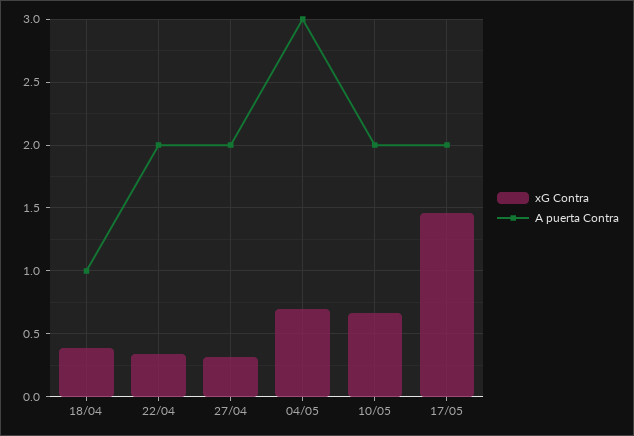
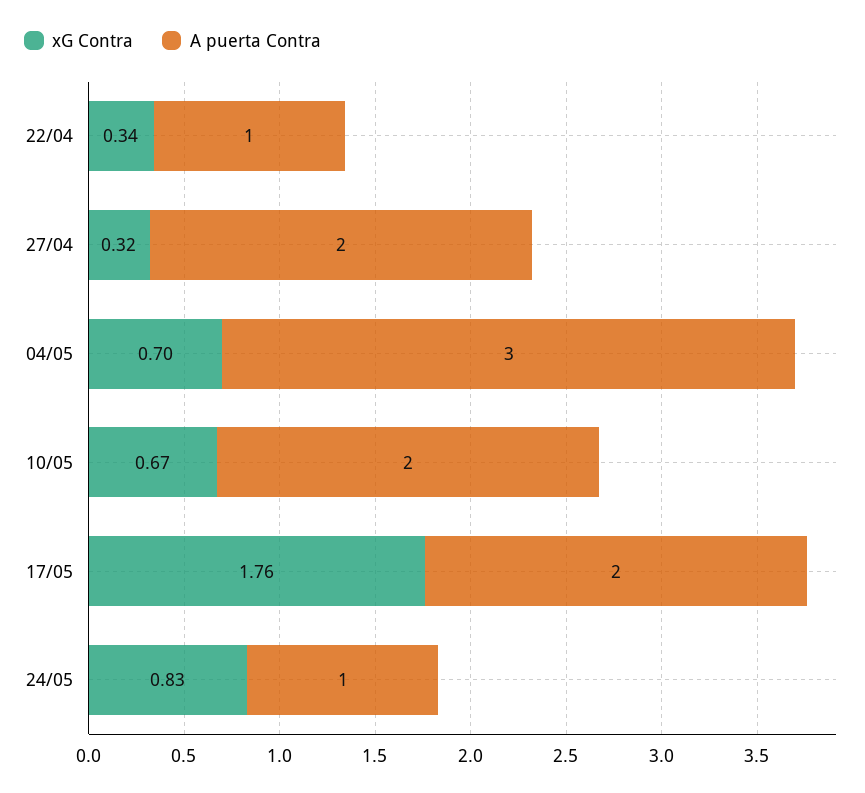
xG Contra, 18/04: 0.4 -> none
A puerta Contra, 18/04: 1 -> none
A puerta Contra, 22/04: 2 -> 1
xG Contra, 17/05: 1.45 -> 1.76
xG Contra, 24/05: none -> 0.83
A puerta Contra, 24/05: none -> 1

